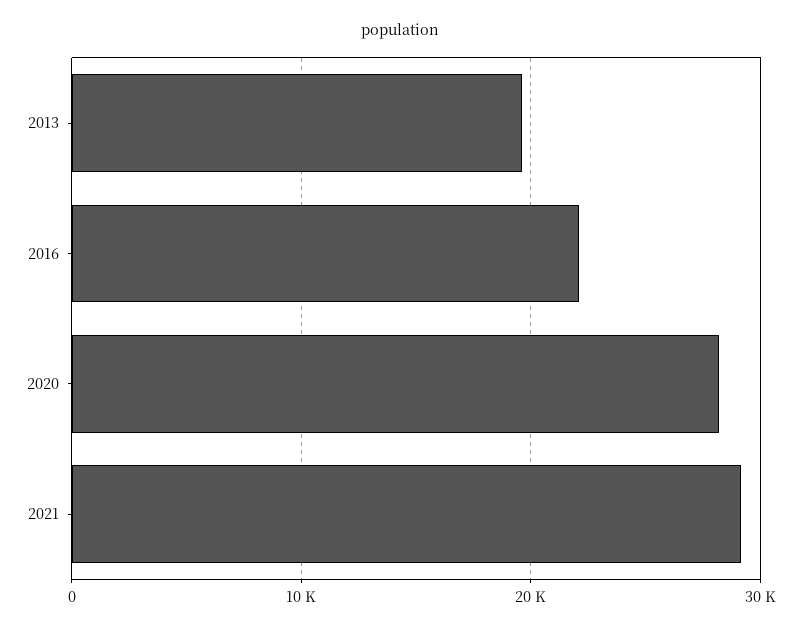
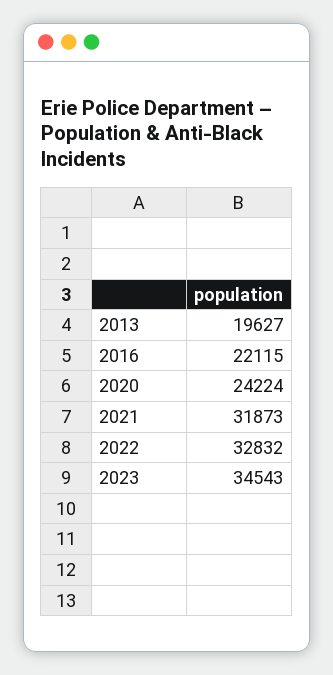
2020: 28000 -> 24224
2021: 29000 -> 31873
2022: none -> 32832
2023: none -> 34543

